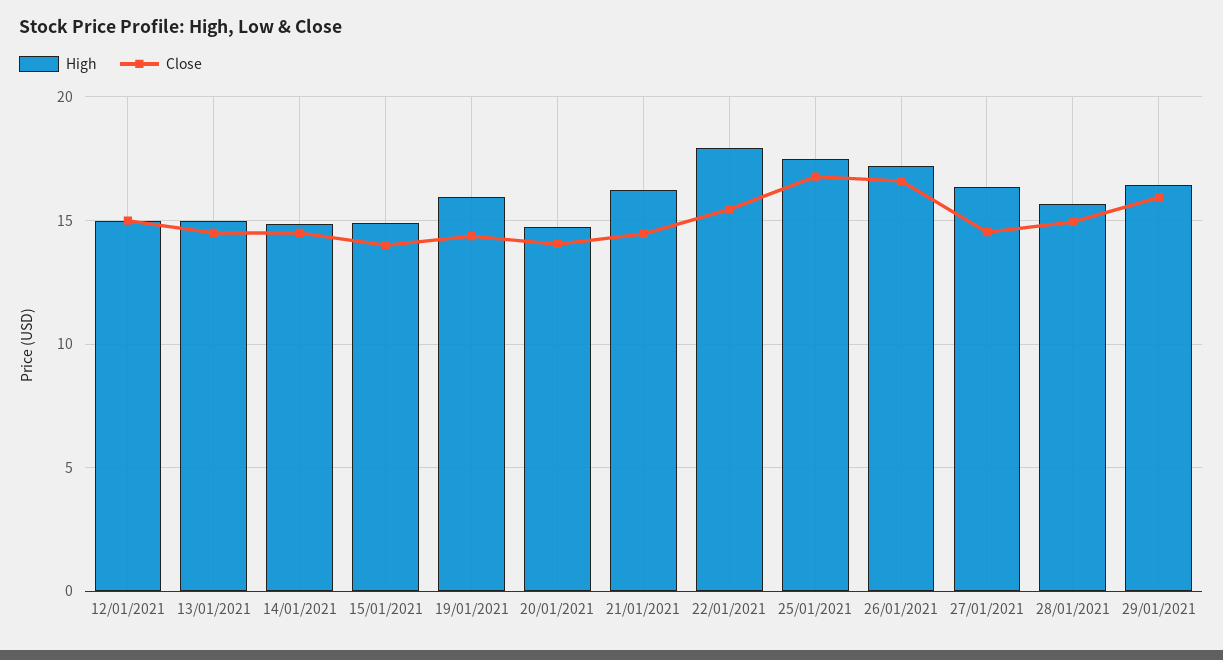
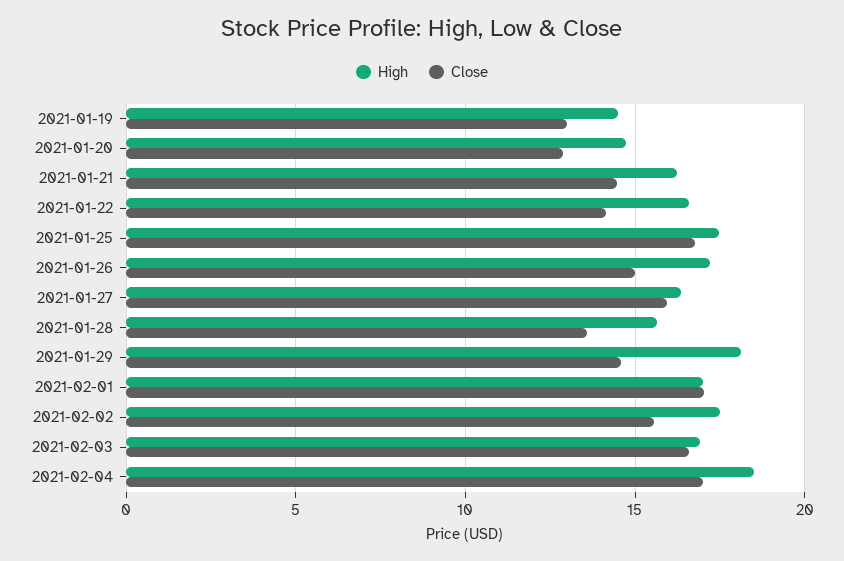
High, 12/01/2021: 15 -> none
Close, 12/01/2021: 15 -> none
High, 13/01/2021: 15 -> none
Close, 13/01/2021: 14.5 -> none
High, 14/01/2021: 15 -> none
Close, 14/01/2021: 14.5 -> none
High, 15/01/2021: 15 -> none
Close, 15/01/2021: 14 -> none
High, 19/01/2021: 16 -> 14.5
Close, 19/01/2021: 14.5 -> 13
Close, 20/01/2021: 14 -> 13
High, 22/01/2021: 18 -> 16.5
Close, 22/01/2021: 15.5 -> 14
Close, 26/01/2021: 16.5 -> 15
Close, 27/01/2021: 14.5 -> 16
Close, 28/01/2021: 15 -> 13.5
High, 29/01/2021: 16.5 -> 18
Close, 29/01/2021: 16 -> 14.5
High, 2021-02-01: none -> 17
Close, 2021-02-01: none -> 17
High, 2021-02-02: none -> 17.5
Close, 2021-02-02: none -> 15.5
High, 2021-02-03: none -> 17
Close, 2021-02-03: none -> 16.5
High, 2021-02-04: none -> 18.5
Close, 2021-02-04: none -> 17

